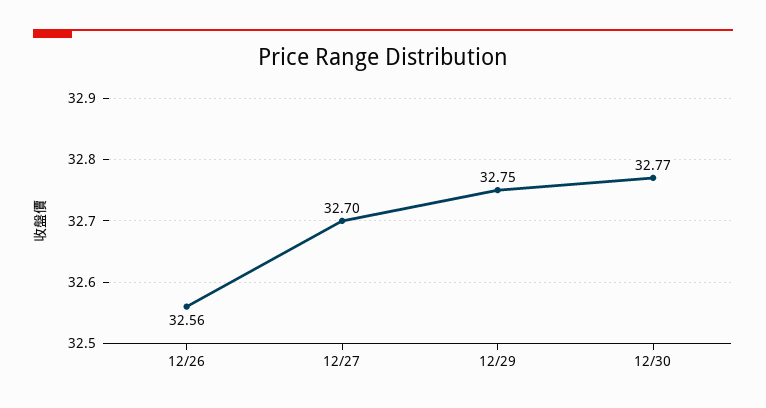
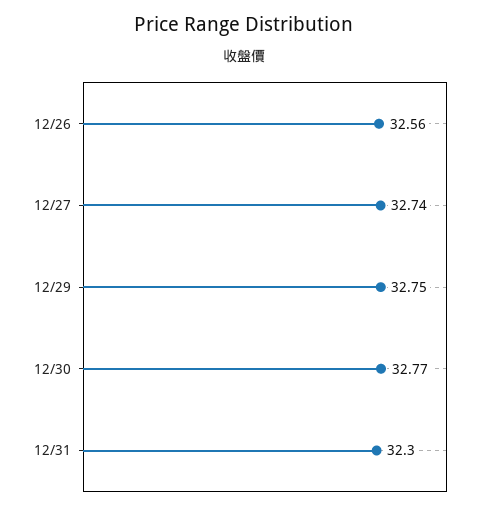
12/27: 32.7 -> 32.74
12/31: none -> 32.3

